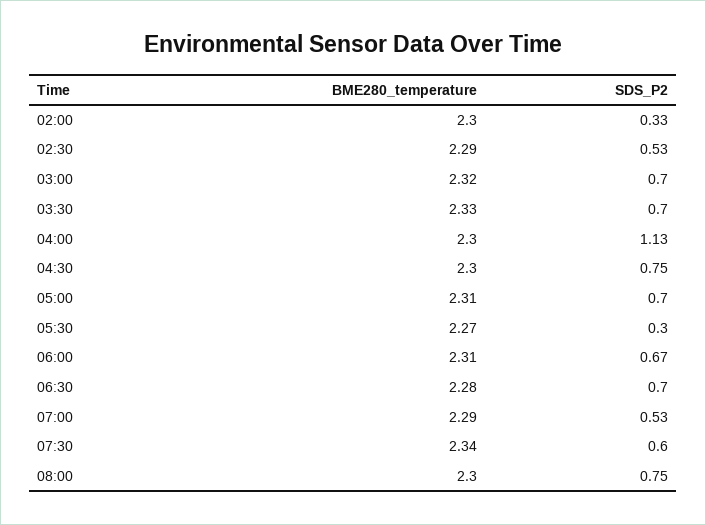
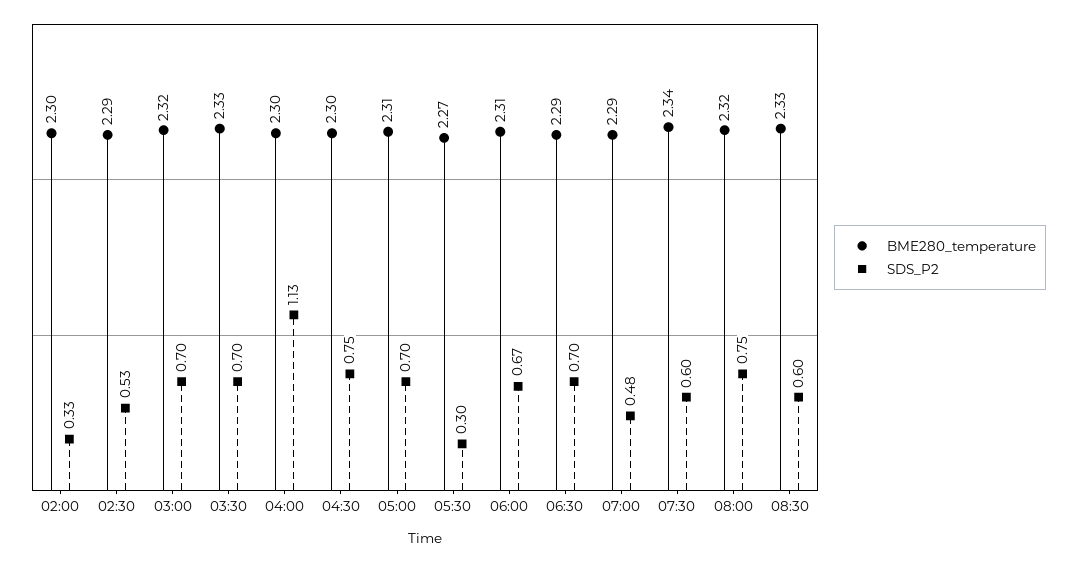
BME280_temperature, 06:30: 2.28 -> 2.29
SDS_P2, 07:00: 0.53 -> 0.48
BME280_temperature, 08:00: 2.3 -> 2.32
BME280_temperature, 08:30: none -> 2.33
SDS_P2, 08:30: none -> 0.6

